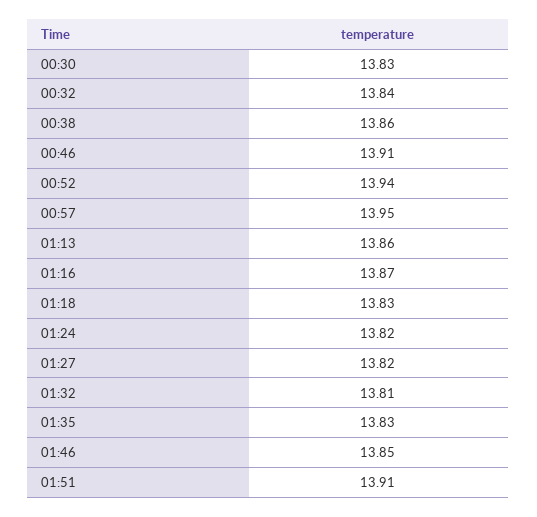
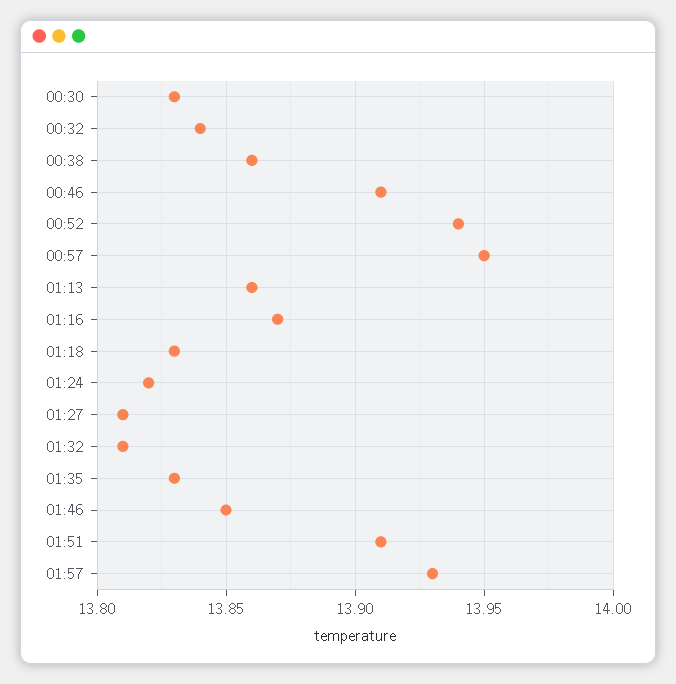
01:27: 13.82 -> 13.81
01:57: none -> 13.93

